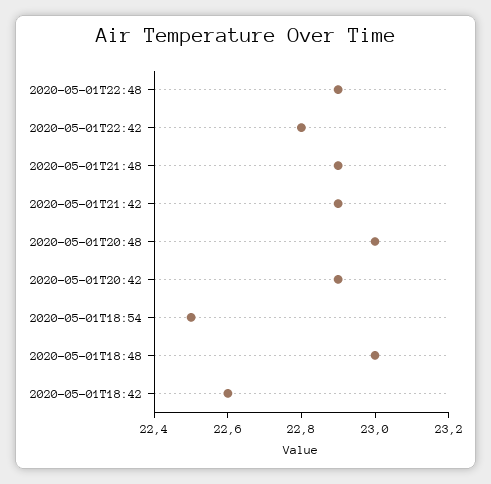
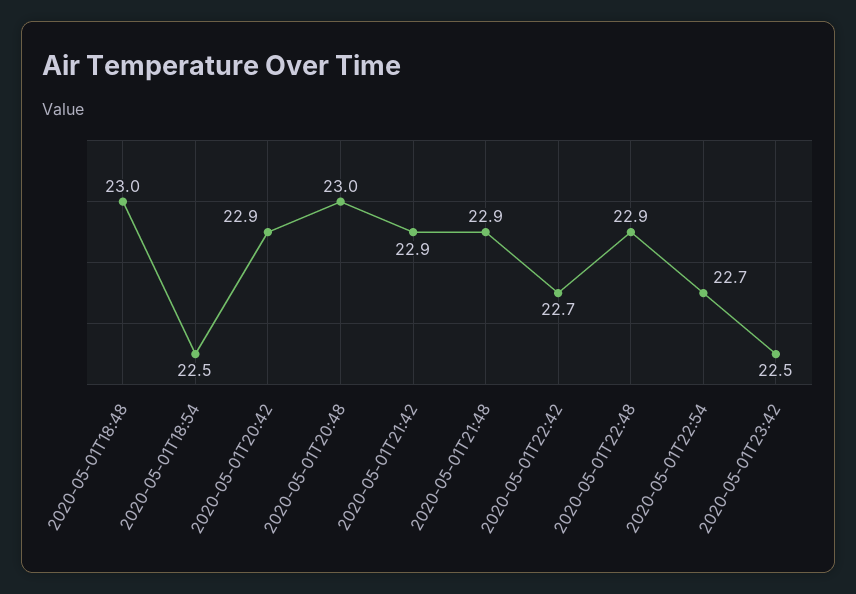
2020-05-01T22:42: 22.8 -> 22.7
2020-05-01T18:42: 22.6 -> none
2020-05-01T22:54: none -> 22.7
2020-05-01T23:42: none -> 22.5

